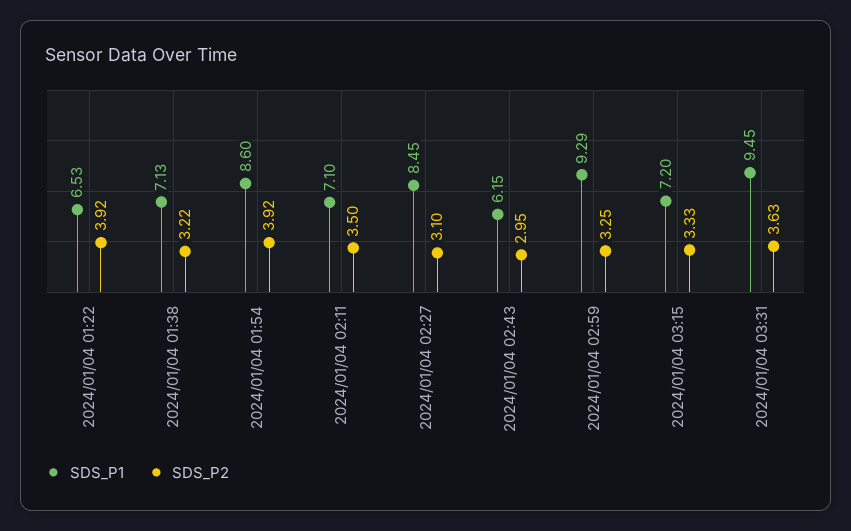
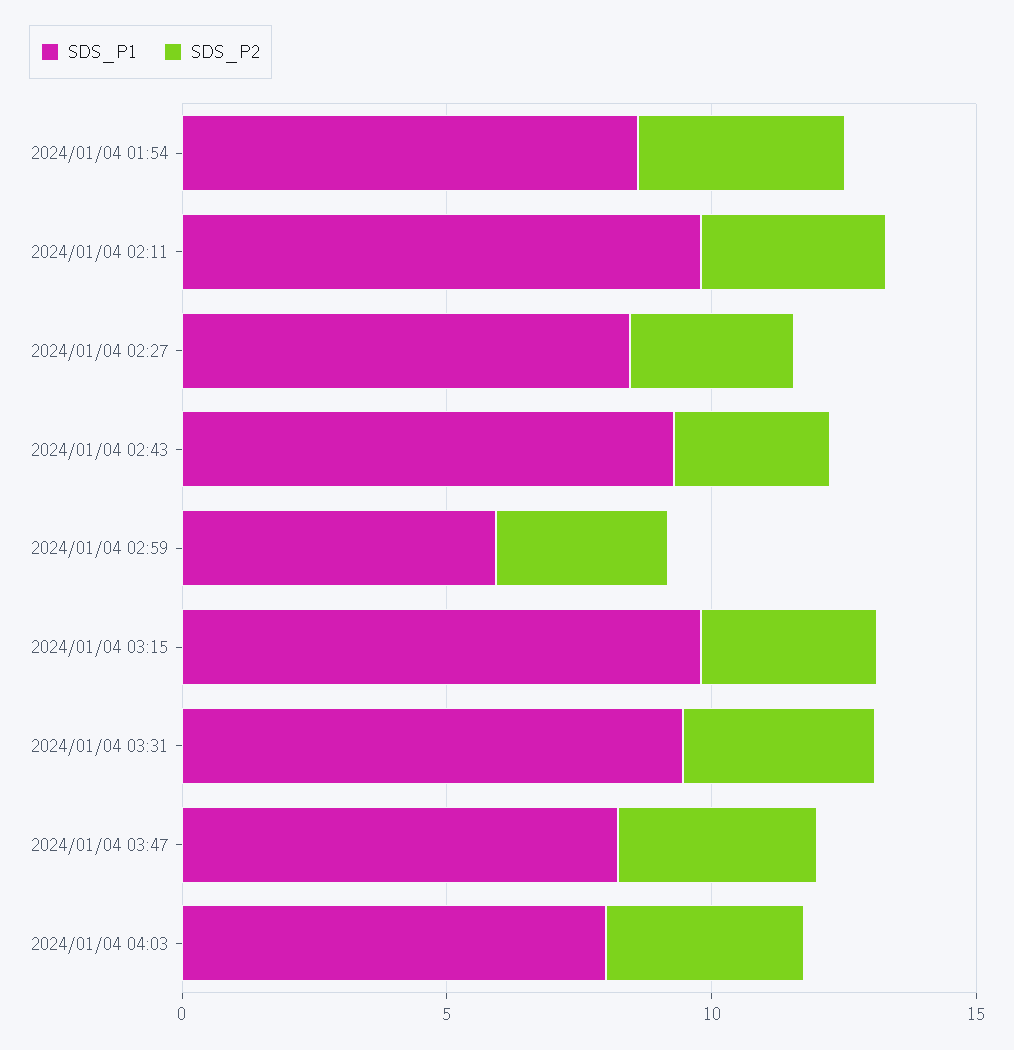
SDS_P1, 2024/01/04 01:22: 6.53 -> none
SDS_P2, 2024/01/04 01:22: 3.92 -> none
SDS_P1, 2024/01/04 01:38: 7.13 -> none
SDS_P2, 2024/01/04 01:38: 3.22 -> none
SDS_P1, 2024/01/04 02:11: 7.1 -> 10
SDS_P1, 2024/01/04 02:43: 6.15 -> 9
SDS_P1, 2024/01/04 02:59: 9.29 -> 6
SDS_P1, 2024/01/04 03:15: 7.2 -> 10
SDS_P1, 2024/01/04 03:47: none -> 8
SDS_P2, 2024/01/04 03:47: none -> 4
SDS_P1, 2024/01/04 04:03: none -> 8
SDS_P2, 2024/01/04 04:03: none -> 4

